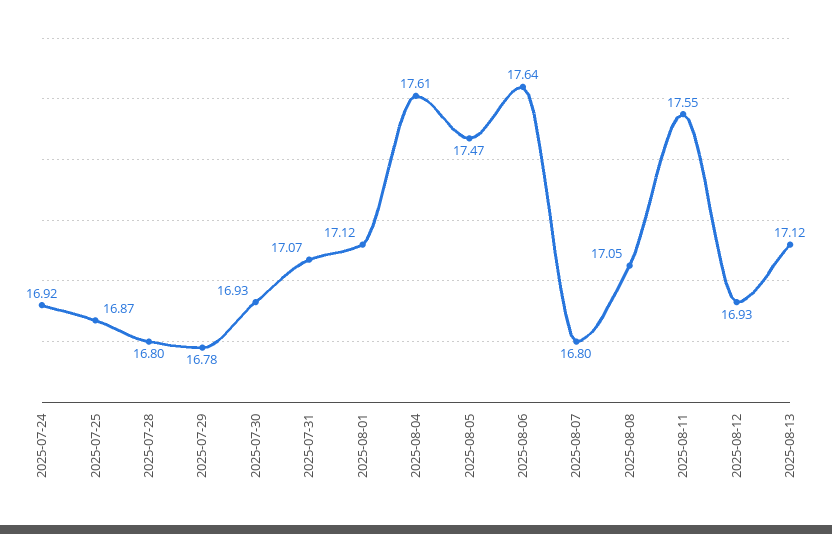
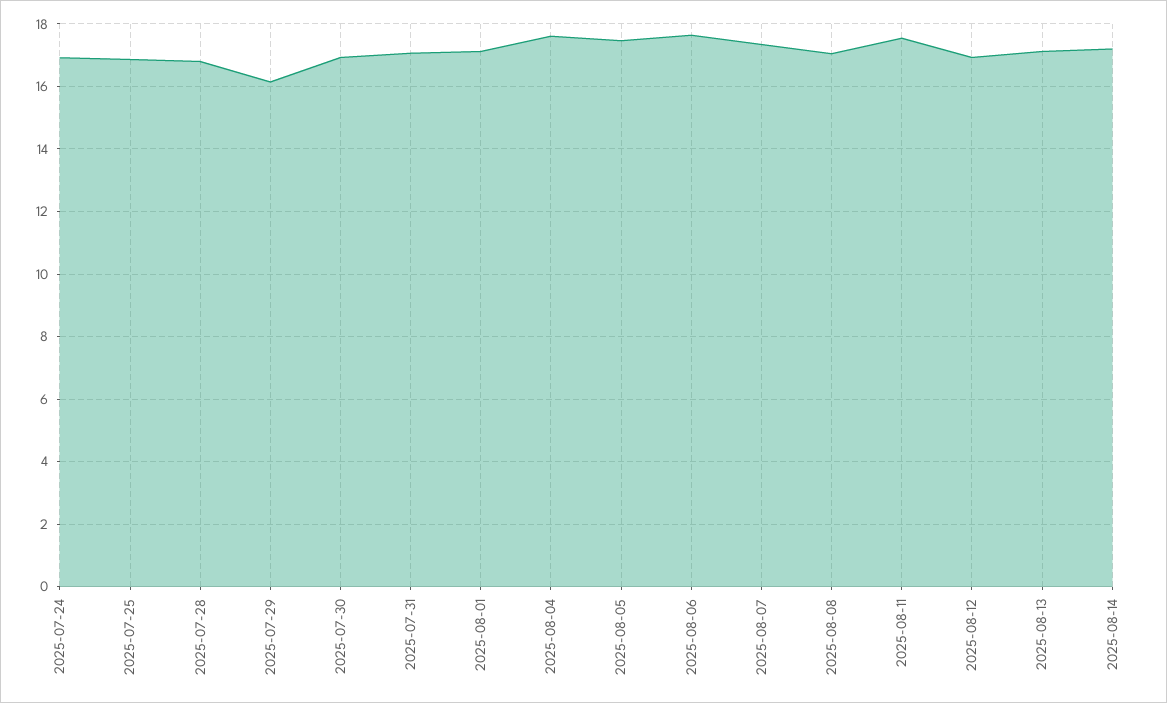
2025-07-29: 16.78 -> 16.2
2025-08-07: 16.8 -> 17.4
2025-08-14: none -> 17.2

